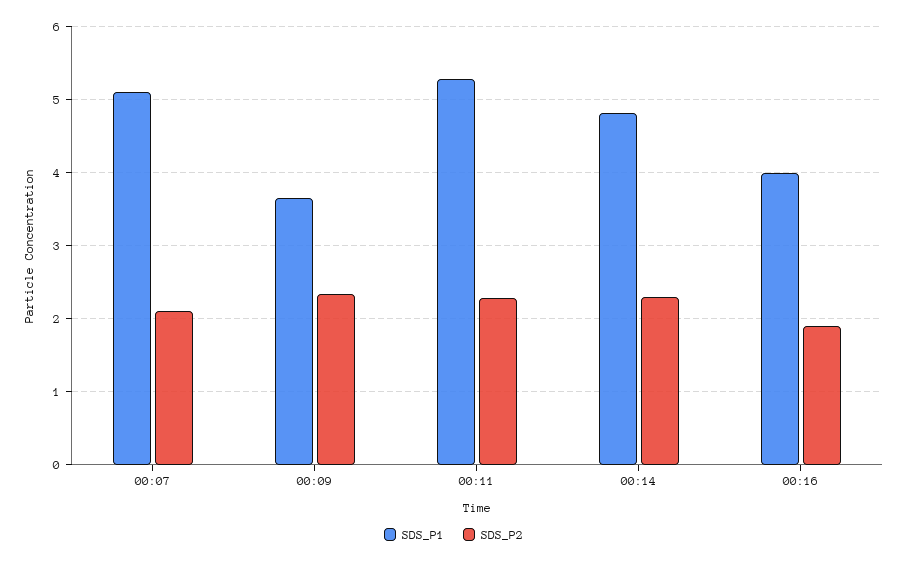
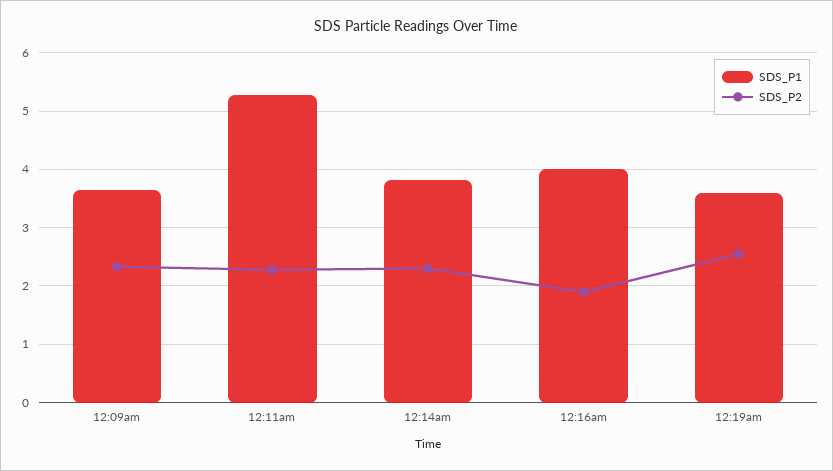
SDS_P1, 00:07: 5.1 -> none
SDS_P2, 00:07: 2.1 -> none
SDS_P1, 00:14: 4.8 -> 3.8
SDS_P1, 12:19am: none -> 3.6
SDS_P2, 12:19am: none -> 2.6

